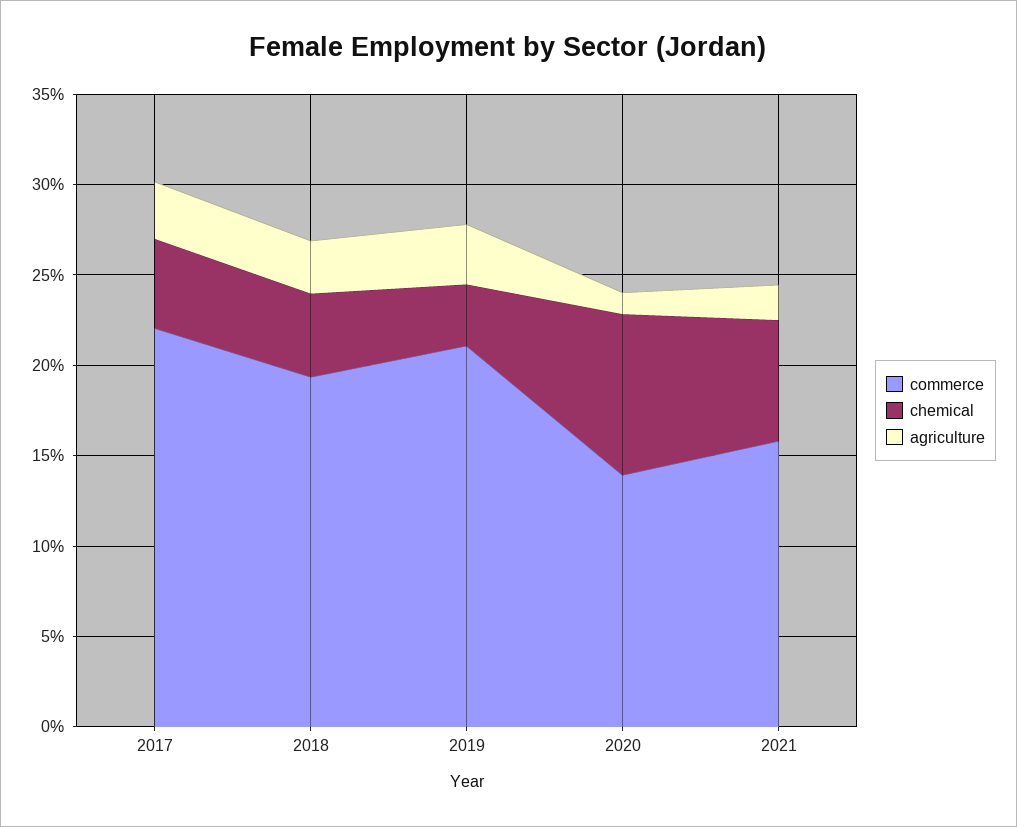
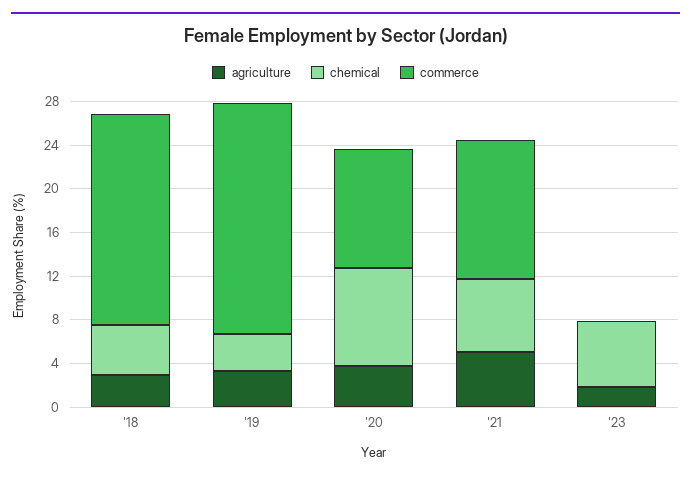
commerce, 2017: 22 -> none
chemical, 2017: 5 -> none
agriculture, 2017: 3 -> none
commerce, 2020: 14 -> 11
agriculture, 2020: 1 -> 4
commerce, 2021: 16 -> 13
agriculture, 2021: 2 -> 5
agriculture, '23: none -> 2
chemical, '23: none -> 6
commerce, '23: none -> 0

